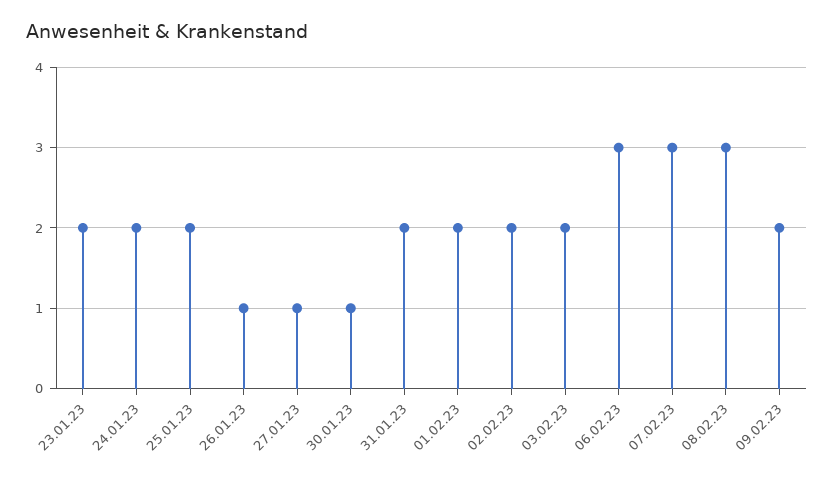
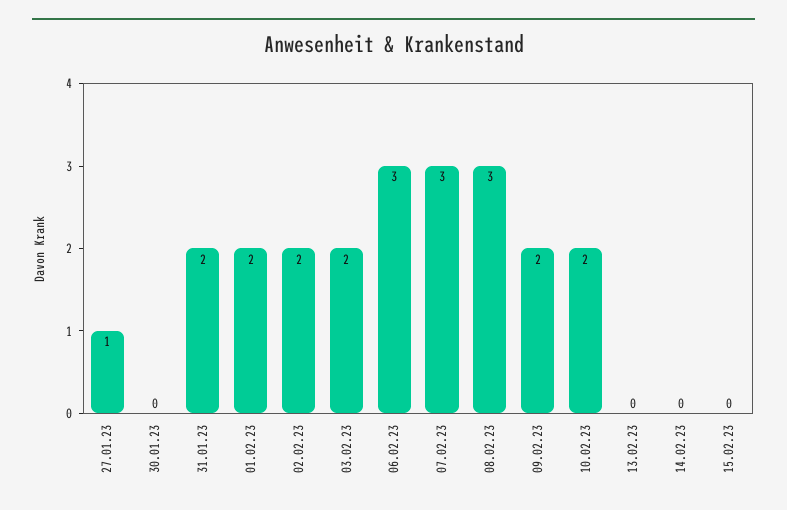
23.01.23: 2 -> none
24.01.23: 2 -> none
25.01.23: 2 -> none
26.01.23: 1 -> none
30.01.23: 1 -> 0
10.02.23: none -> 2
13.02.23: none -> 0
14.02.23: none -> 0
15.02.23: none -> 0

